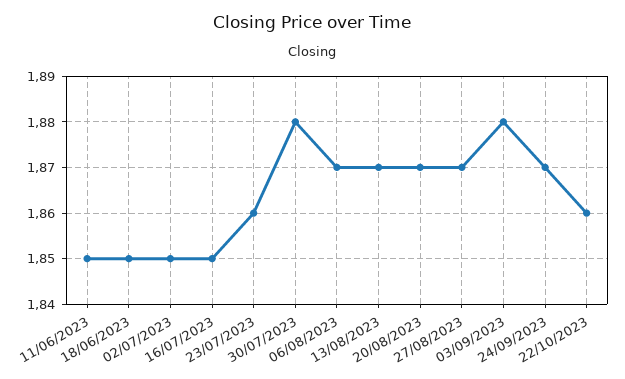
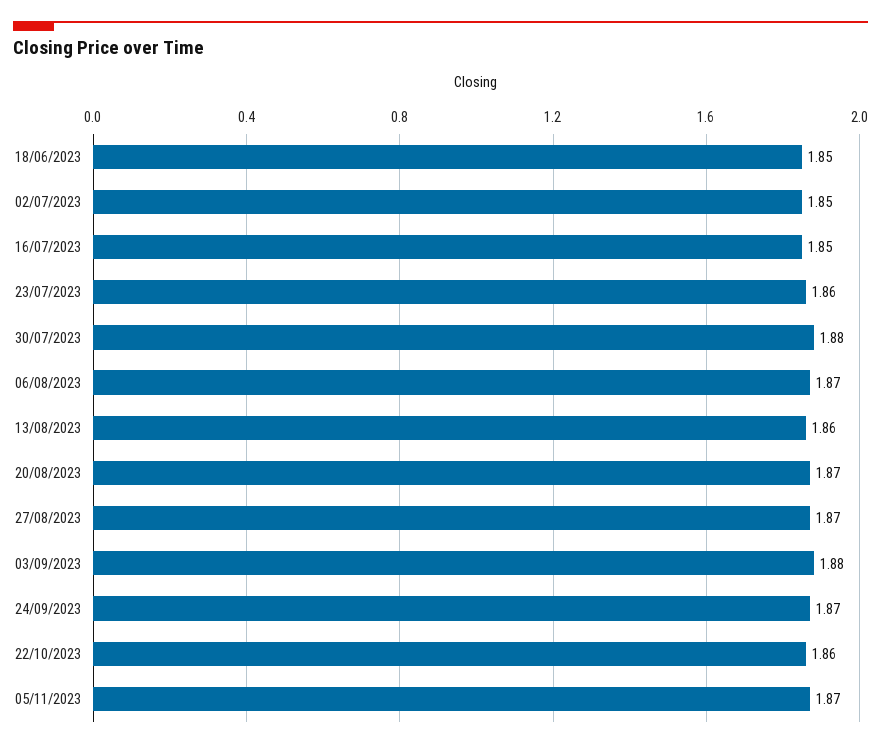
11/06/2023: 1.85 -> none
13/08/2023: 1.87 -> 1.86
05/11/2023: none -> 1.87

